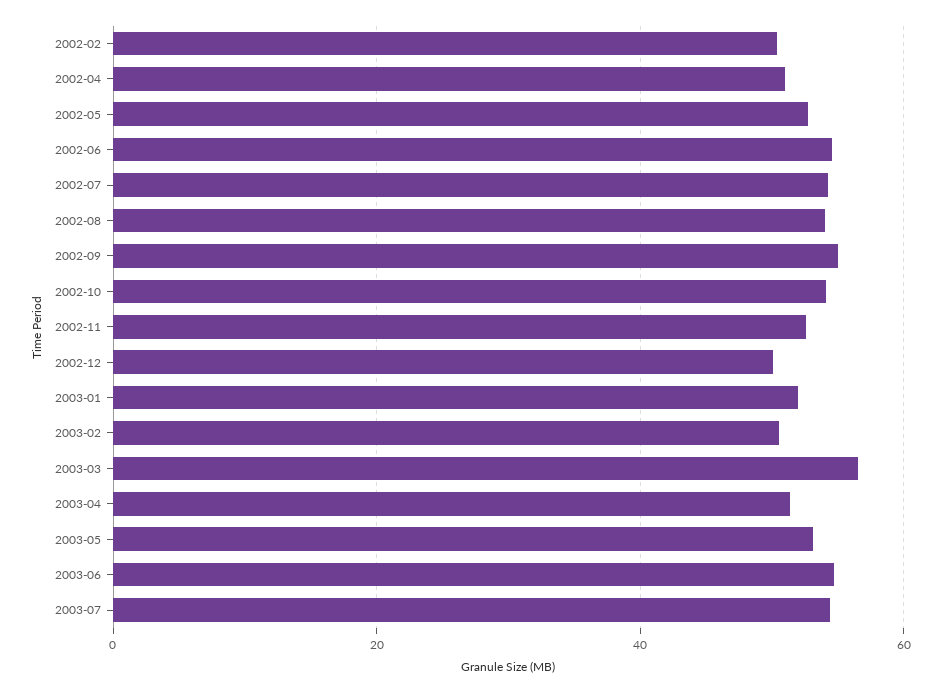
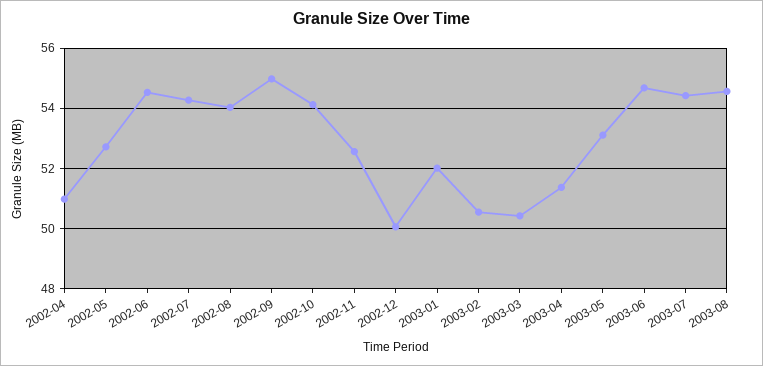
2002-02: 50 -> none
2003-03: 56 -> 50.4
2003-08: none -> 54.6

